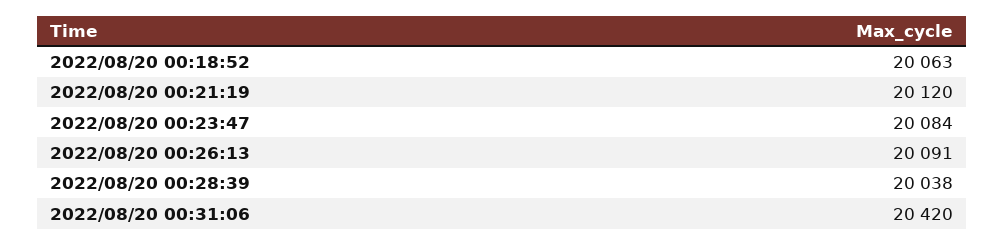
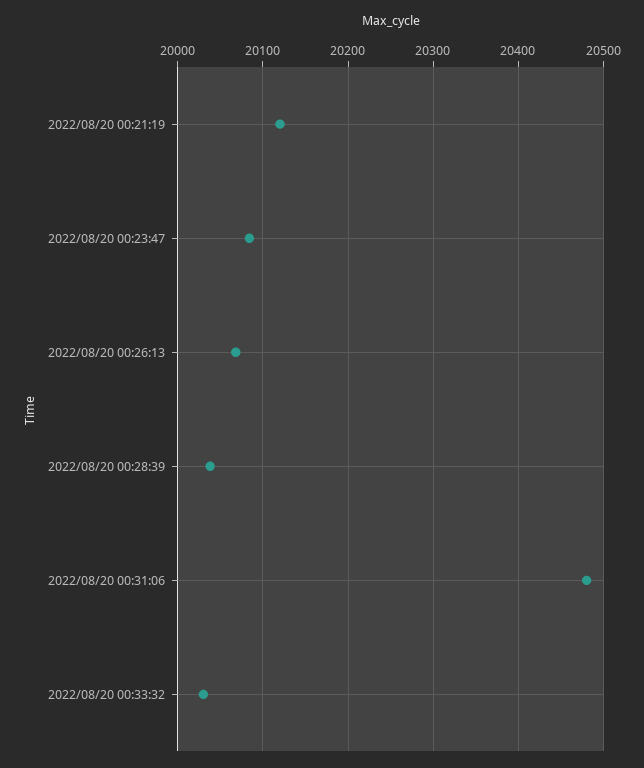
2022/08/20 00:18:52: 20063 -> none
2022/08/20 00:26:13: 20091 -> 20070
2022/08/20 00:31:06: 20420 -> 20480
2022/08/20 00:33:32: none -> 20030

